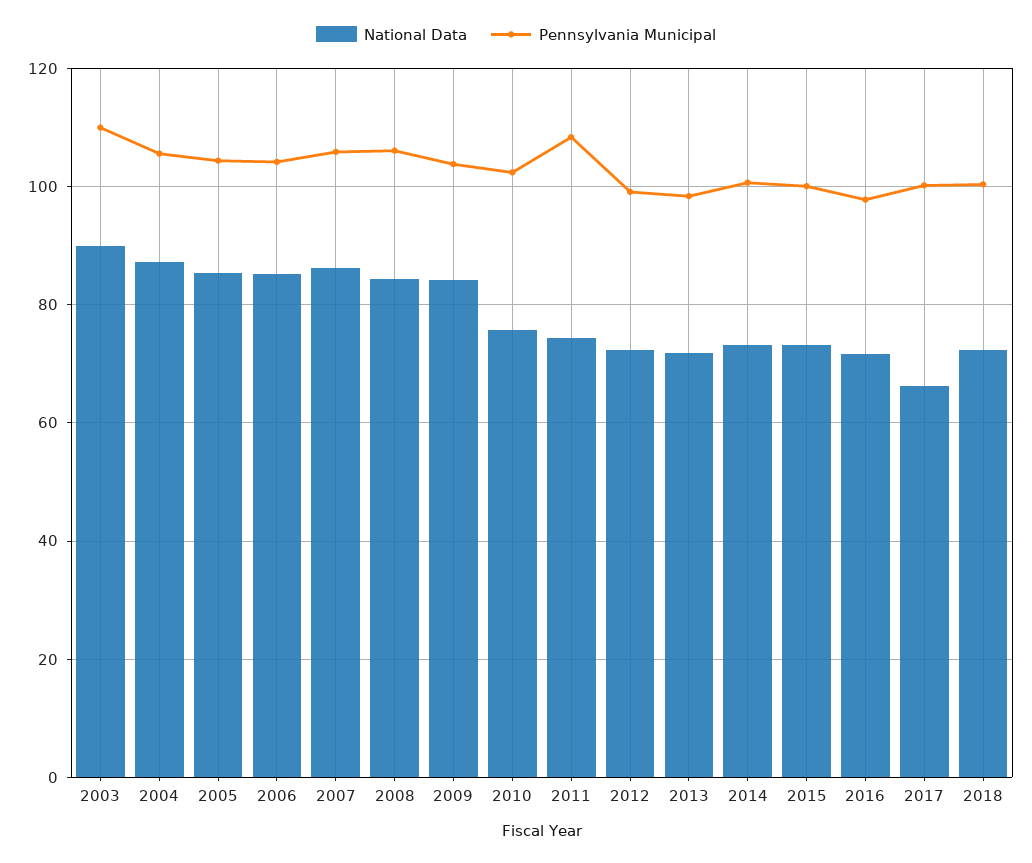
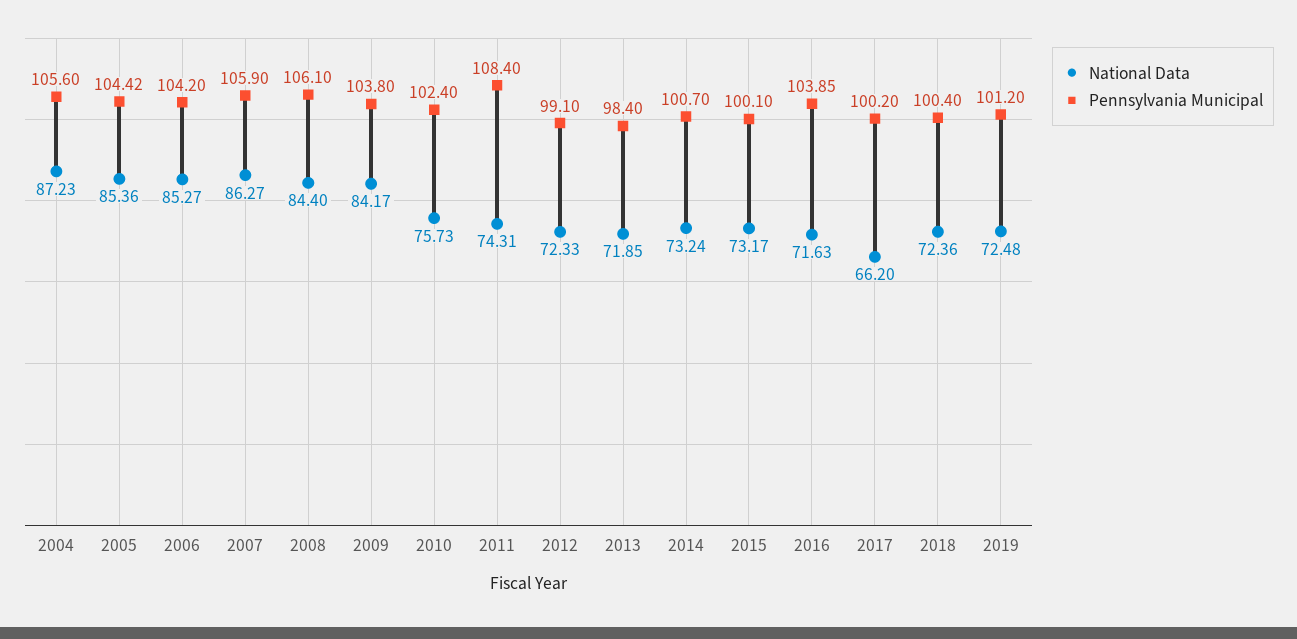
National Data, 2003: 90 -> none
Pennsylvania Municipal, 2003: 110 -> none
Pennsylvania Municipal, 2016: 98 -> 103.85
National Data, 2019: none -> 72.48
Pennsylvania Municipal, 2019: none -> 101.2

